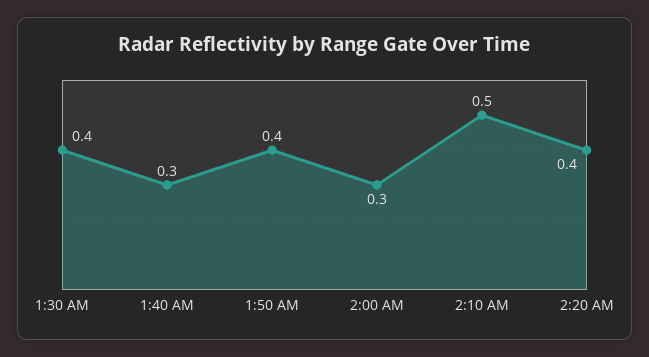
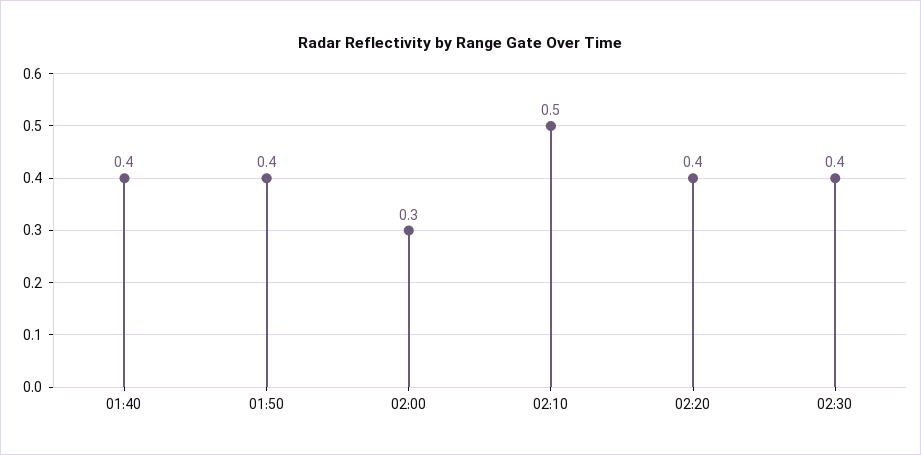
1:30 AM: 0.4 -> none
1:40 AM: 0.3 -> 0.4
02:30: none -> 0.4

